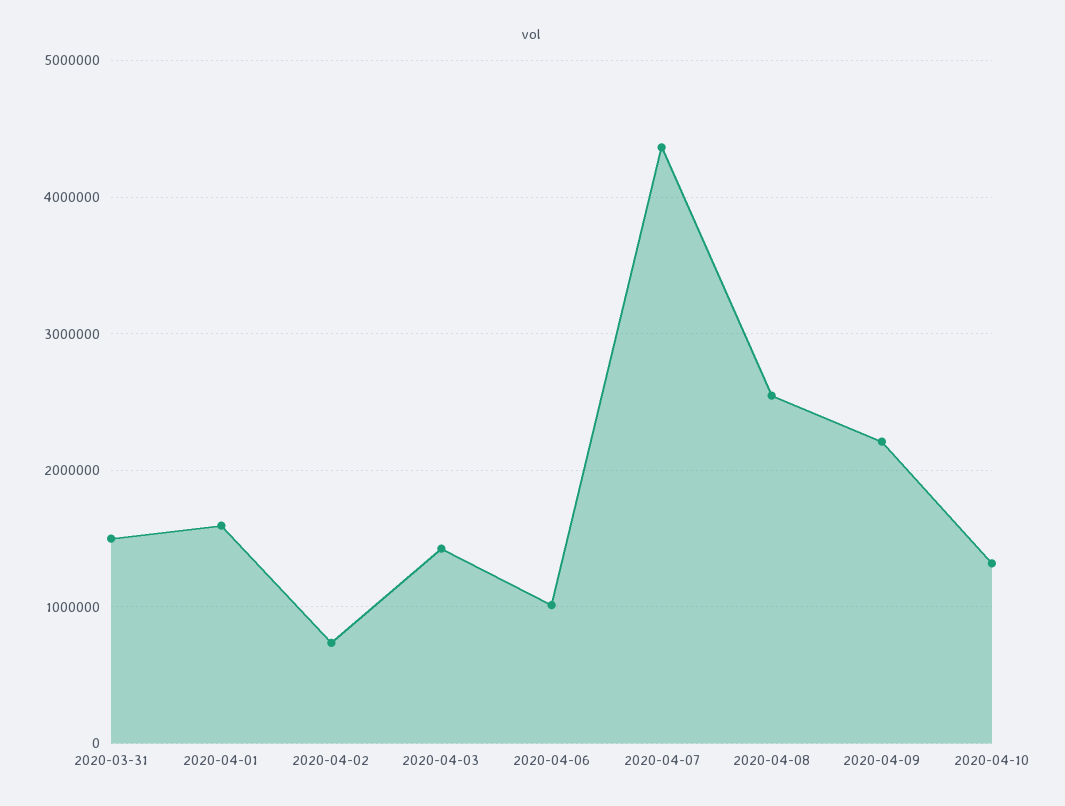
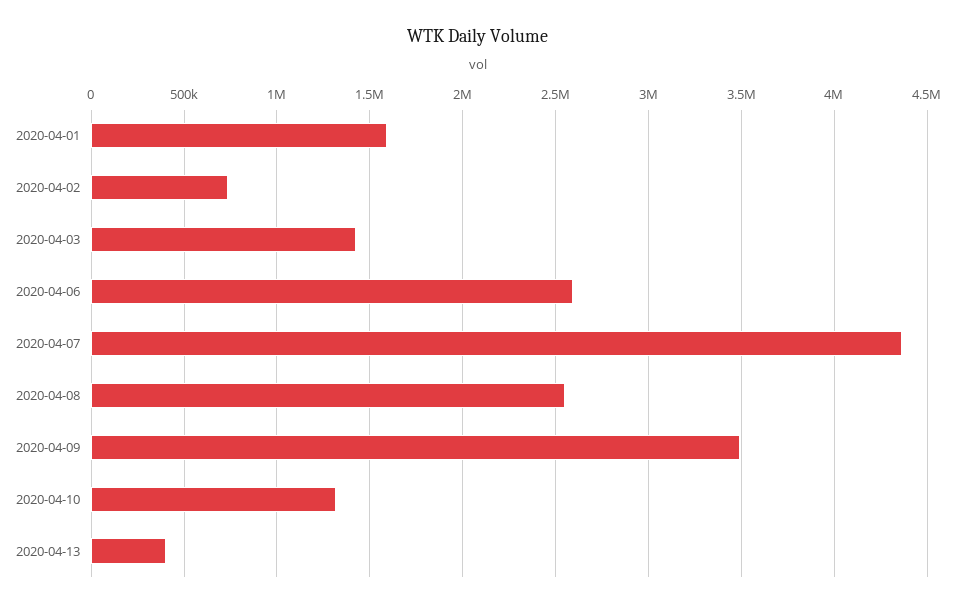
2020-03-31: 1500000 -> none
2020-04-06: 1000000 -> 2600000
2020-04-09: 2200000 -> 3500000
2020-04-13: none -> 400000

